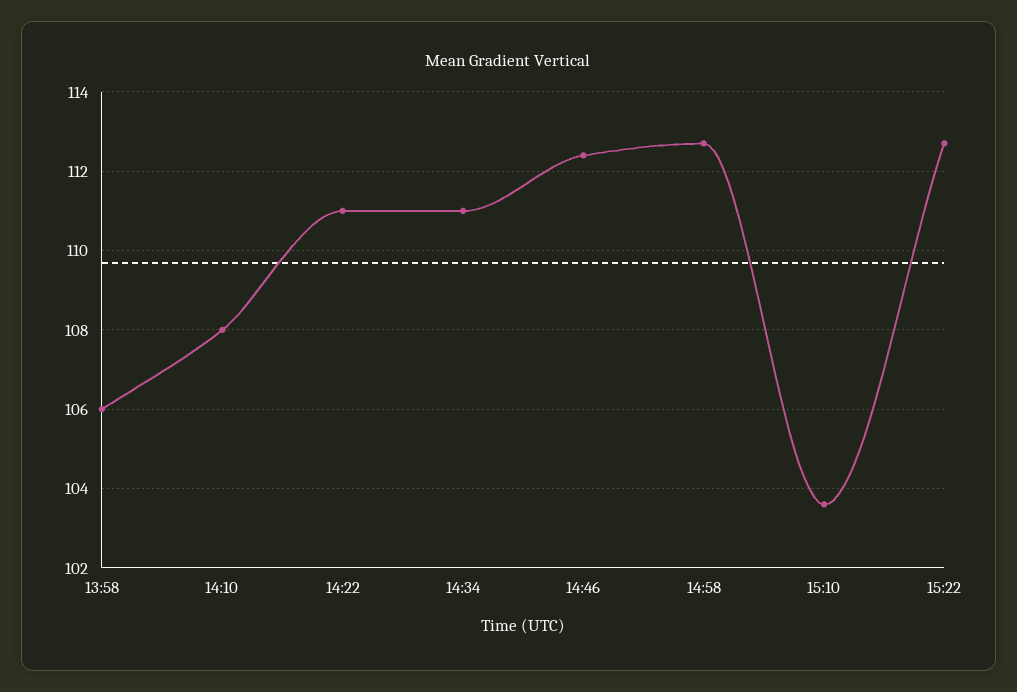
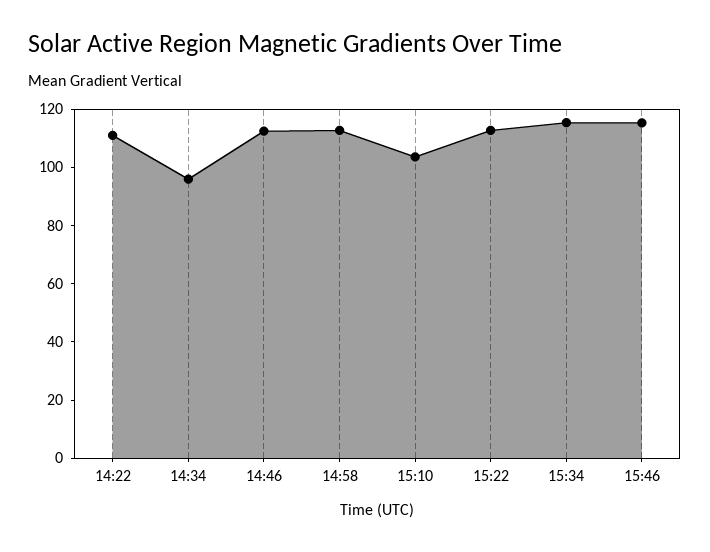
13:58: 106 -> none
14:10: 108 -> none
14:34: 111 -> 95
15:34: none -> 115
15:46: none -> 115

